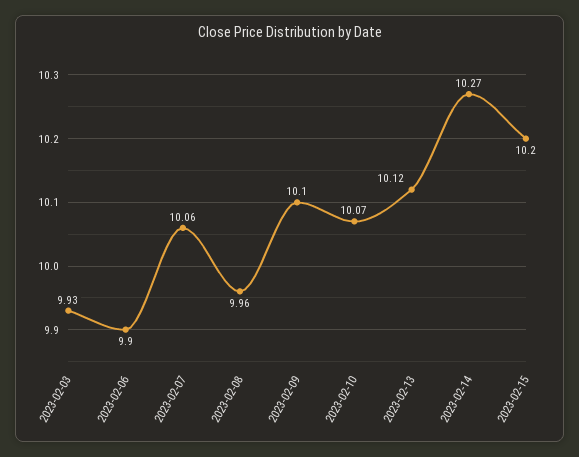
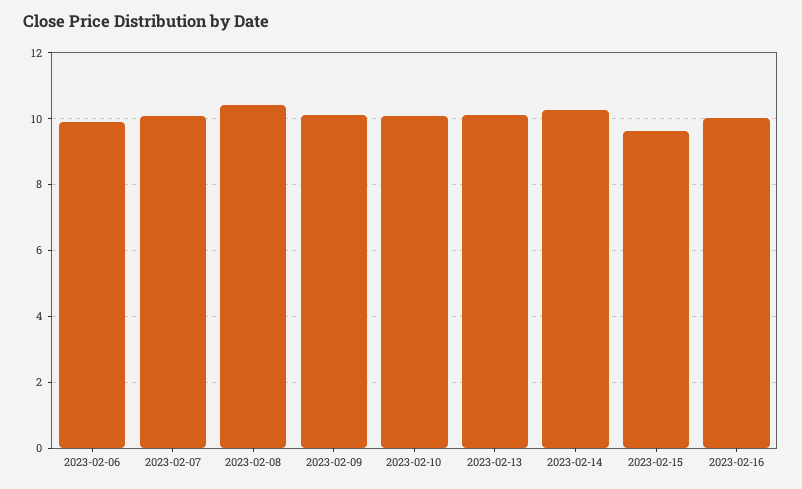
2023-02-03: 9.93 -> none
2023-02-08: 9.96 -> 10.4
2023-02-15: 10.2 -> 9.6
2023-02-16: none -> 10

